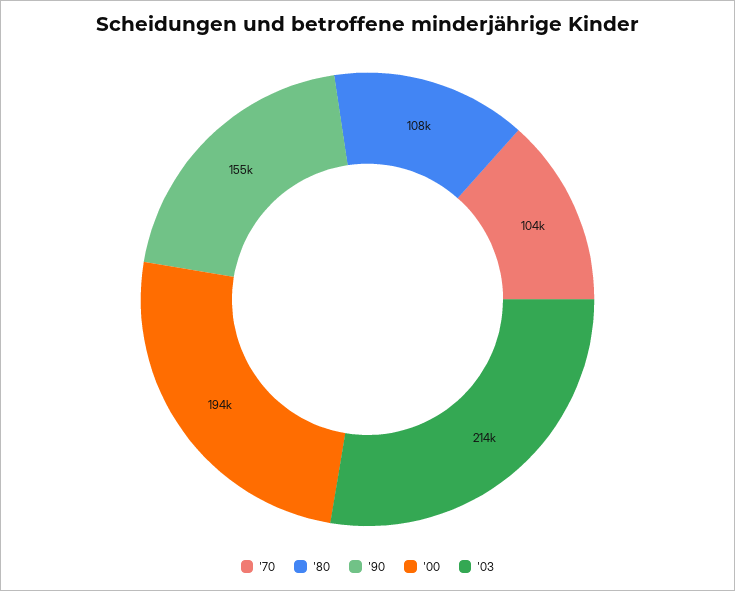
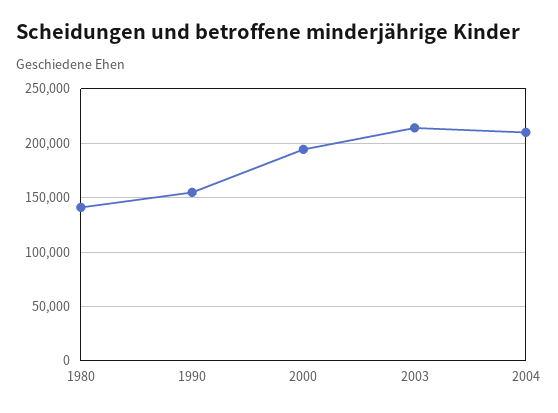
'70: 104000 -> none
'80: 108000 -> 140000
2004: none -> 210000

